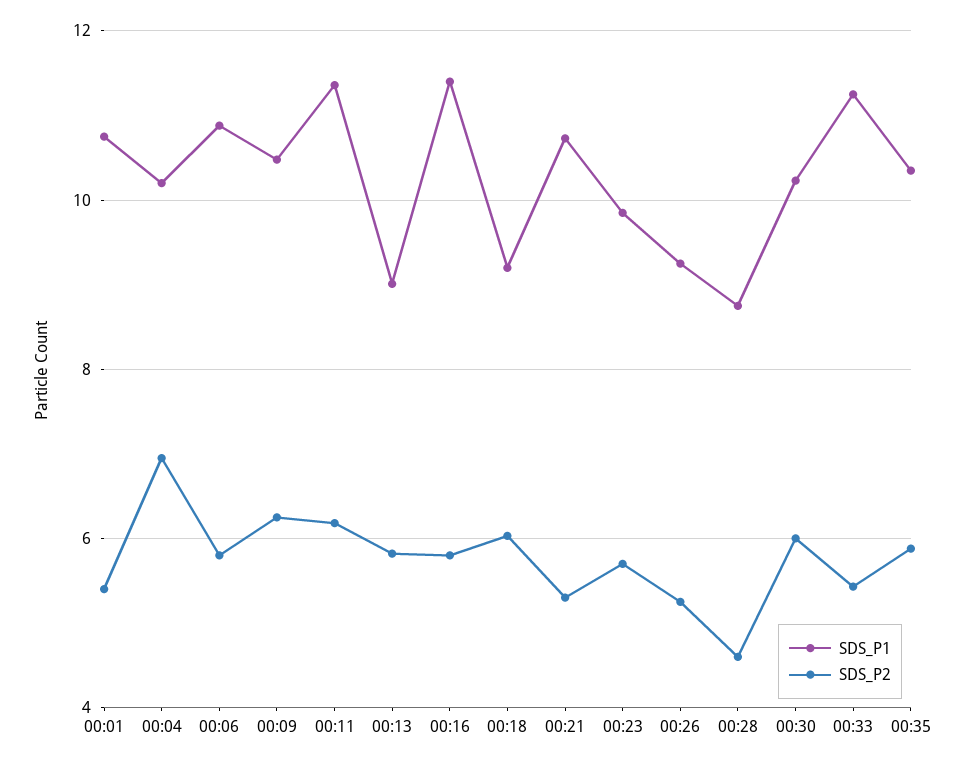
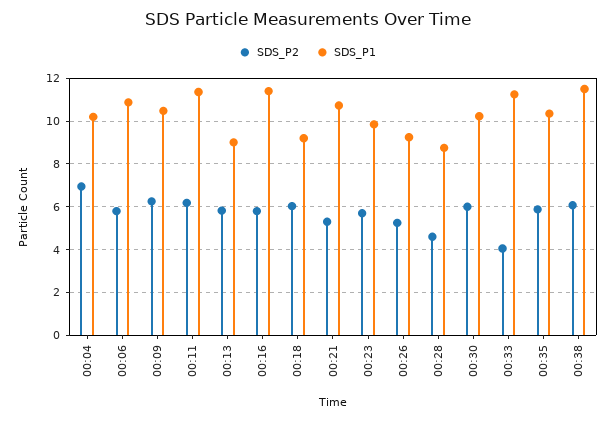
SDS_P1, 00:01: 10.8 -> none
SDS_P2, 00:01: 5.4 -> none
SDS_P2, 00:33: 5.4 -> 4
SDS_P2, 00:38: none -> 6
SDS_P1, 00:38: none -> 11.5

